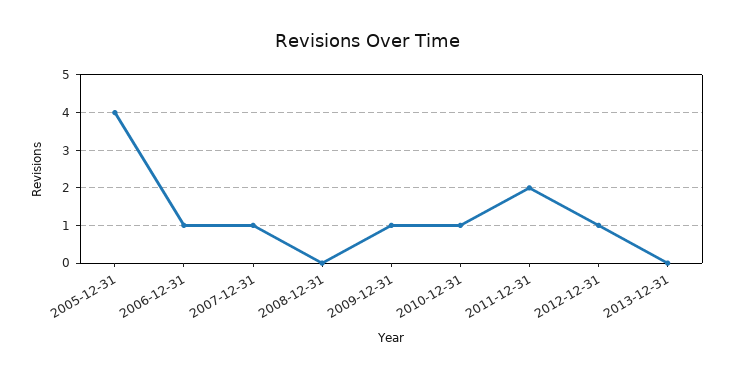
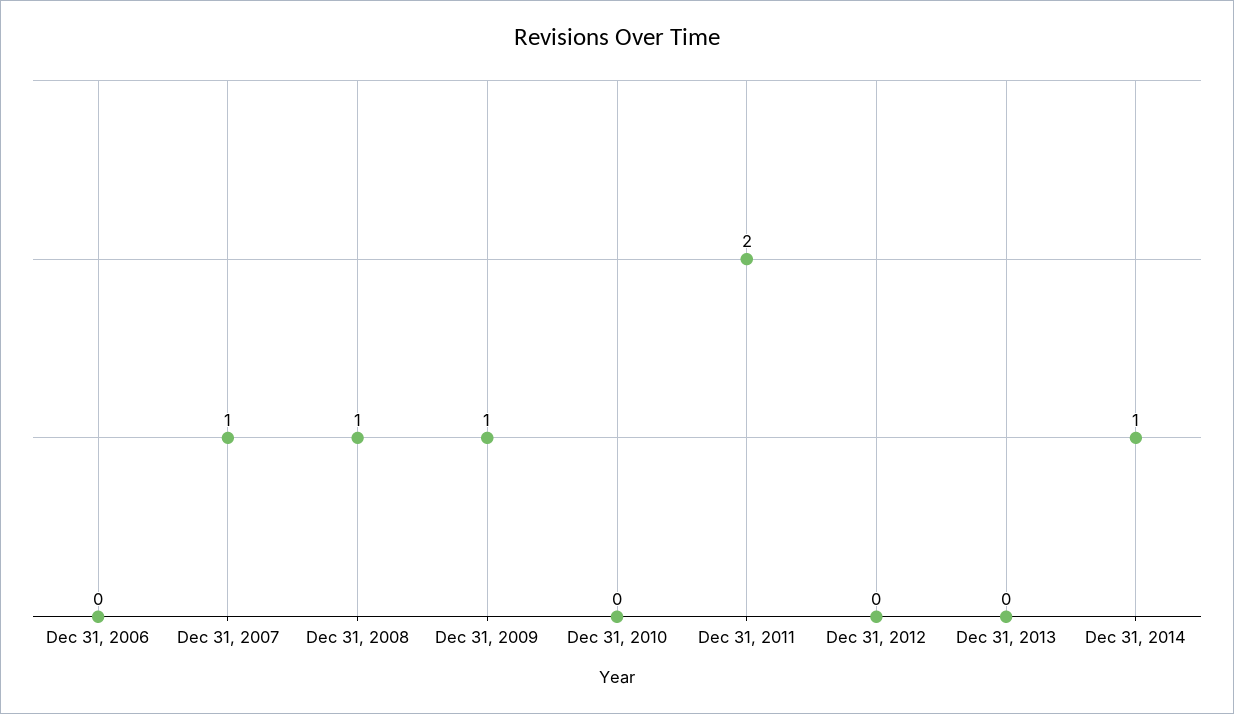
2005-12-31: 4 -> none
2006-12-31: 1 -> 0
2008-12-31: 0 -> 1
2010-12-31: 1 -> 0
2012-12-31: 1 -> 0
Dec 31, 2014: none -> 1

